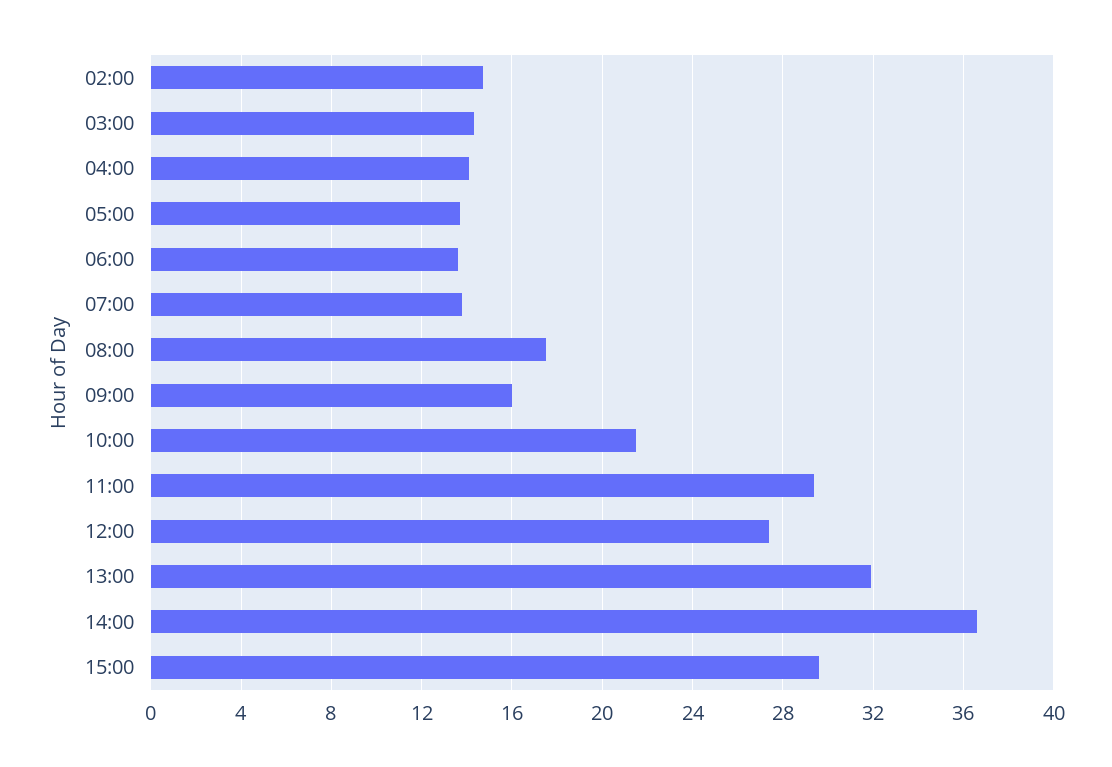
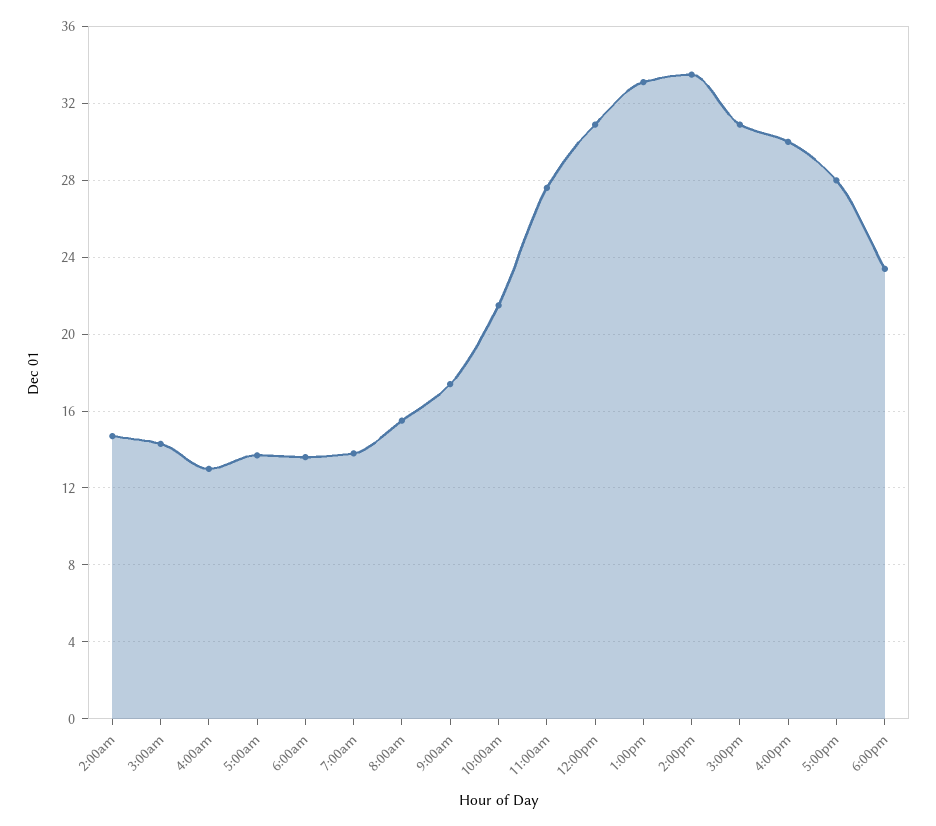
04:00: 14 -> 13
08:00: 17.5 -> 15.5
09:00: 16 -> 17.5
11:00: 29.5 -> 27.5
12:00: 27.5 -> 31
13:00: 32 -> 33
14:00: 36.5 -> 33.5
15:00: 29.5 -> 31
4:00pm: none -> 30
5:00pm: none -> 28
6:00pm: none -> 23.5

